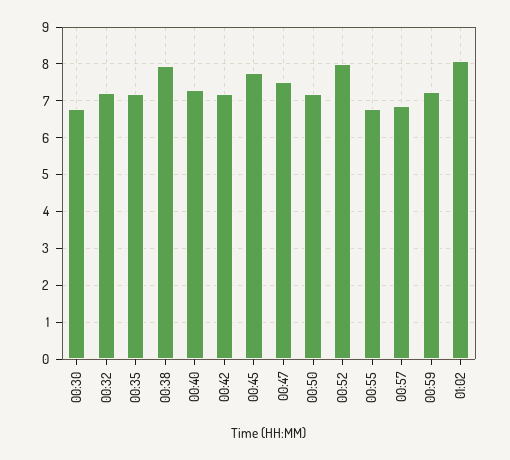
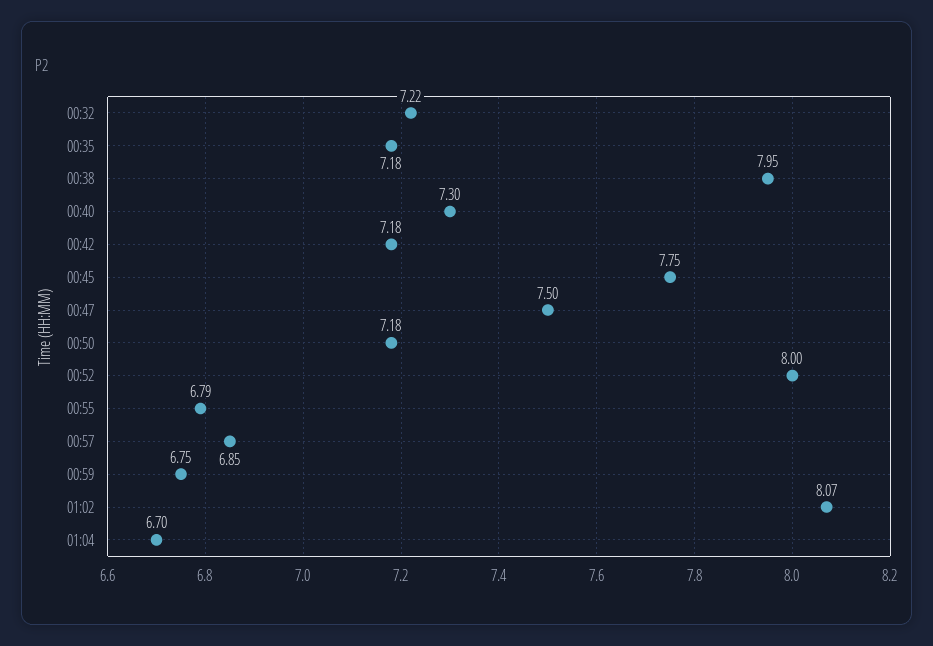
00:30: 6.8 -> none
00:59: 7.2 -> 6.75
01:04: none -> 6.7

